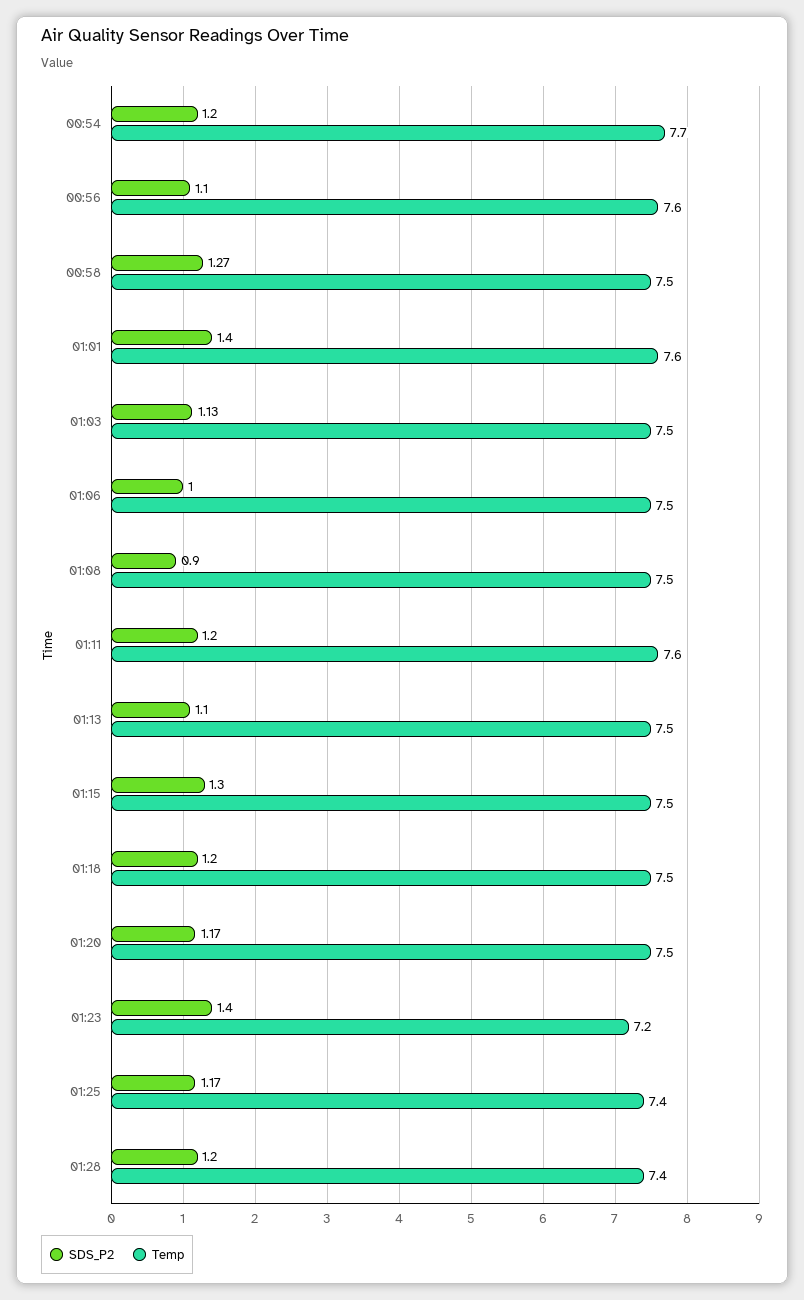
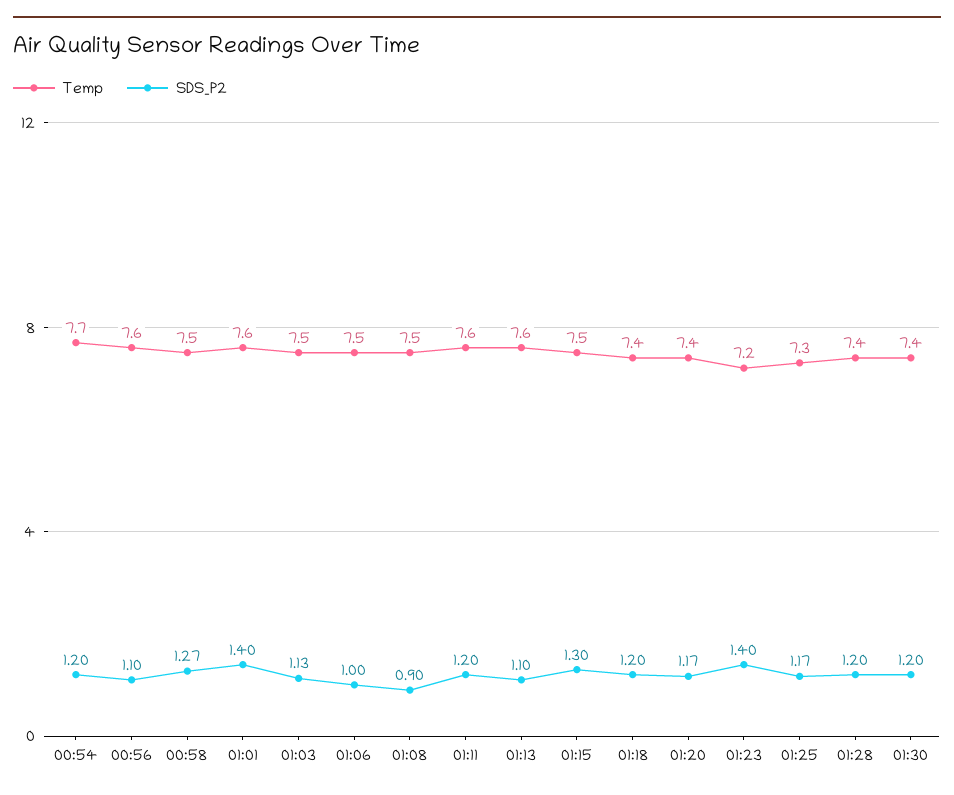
Temp, 01:13: 7.5 -> 7.6
Temp, 01:18: 7.5 -> 7.4
Temp, 01:20: 7.5 -> 7.4
Temp, 01:25: 7.4 -> 7.3
Temp, 01:30: none -> 7.4
SDS_P2, 01:30: none -> 1.2

